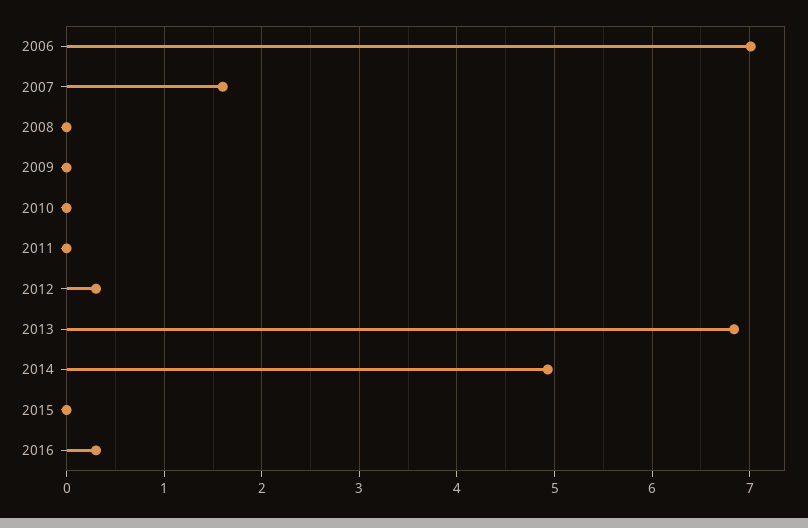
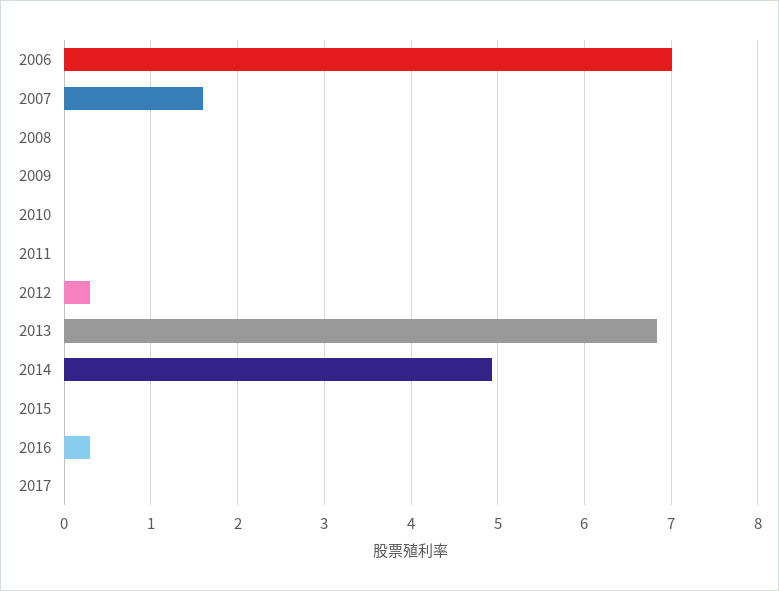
2017: none -> 0

